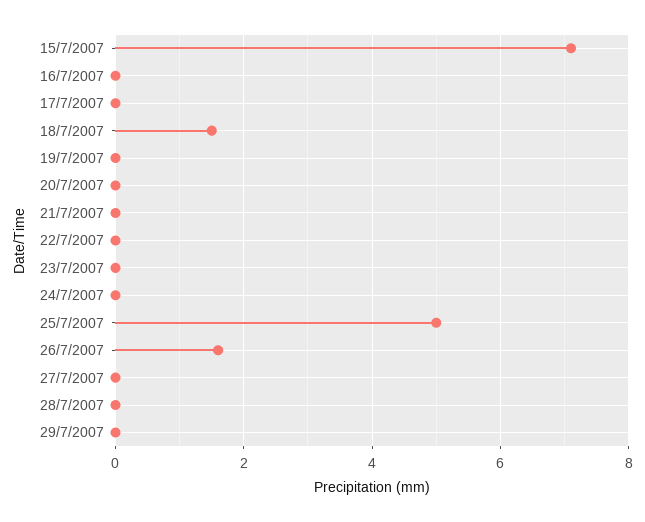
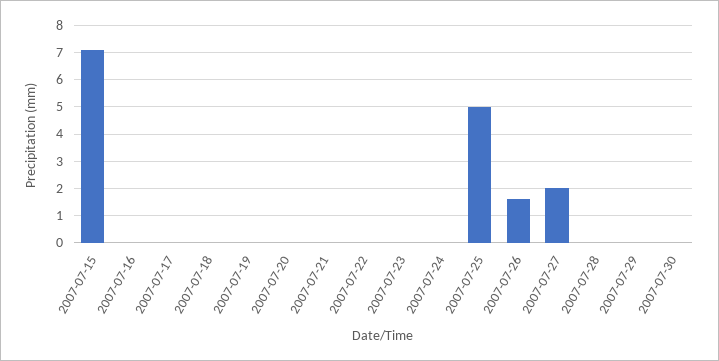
18/7/2007: 1.5 -> 0
27/7/2007: 0 -> 2
2007-07-30: none -> 0

